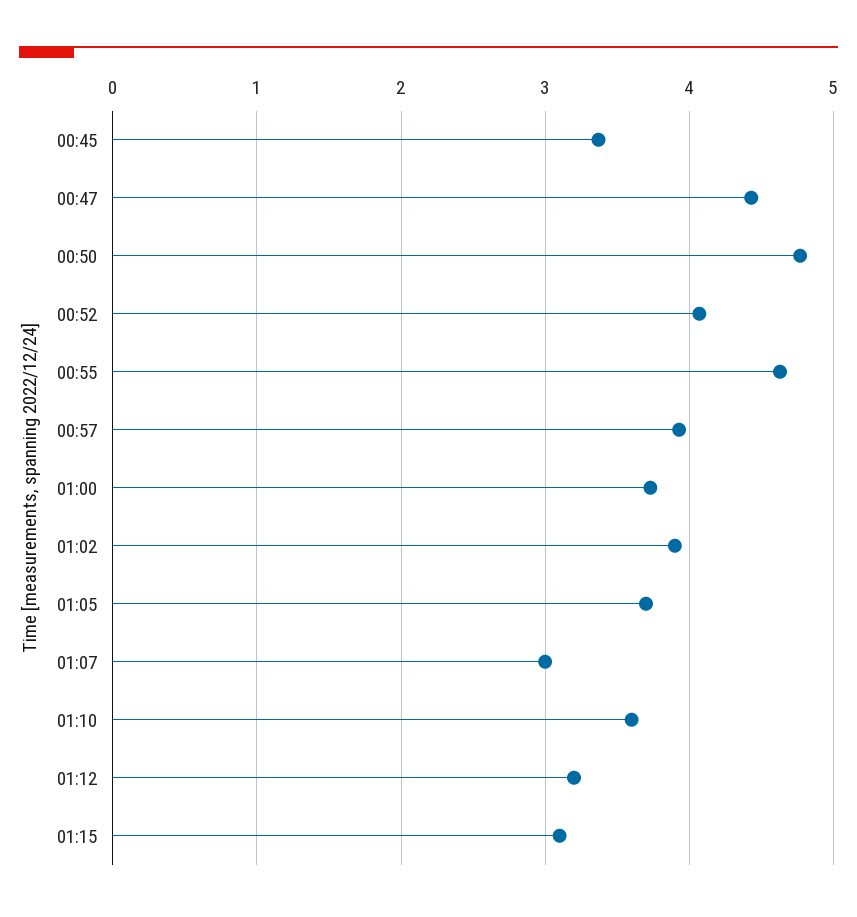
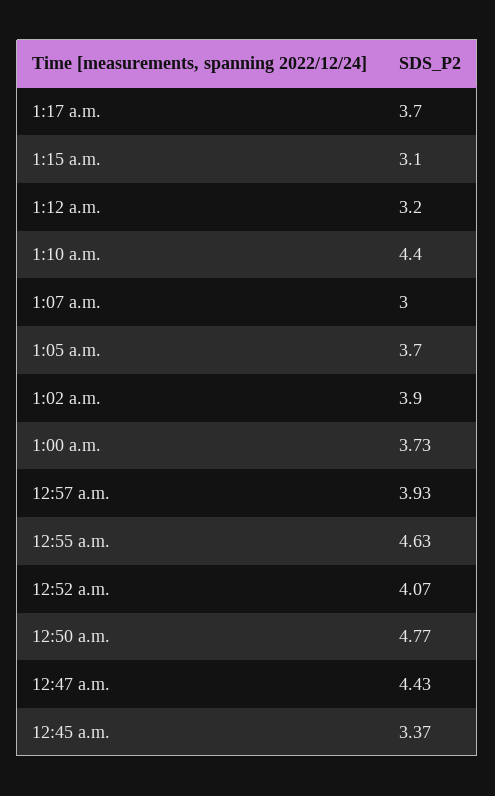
01:10: 3.6 -> 4.4
1:17 a.m.: none -> 3.7

